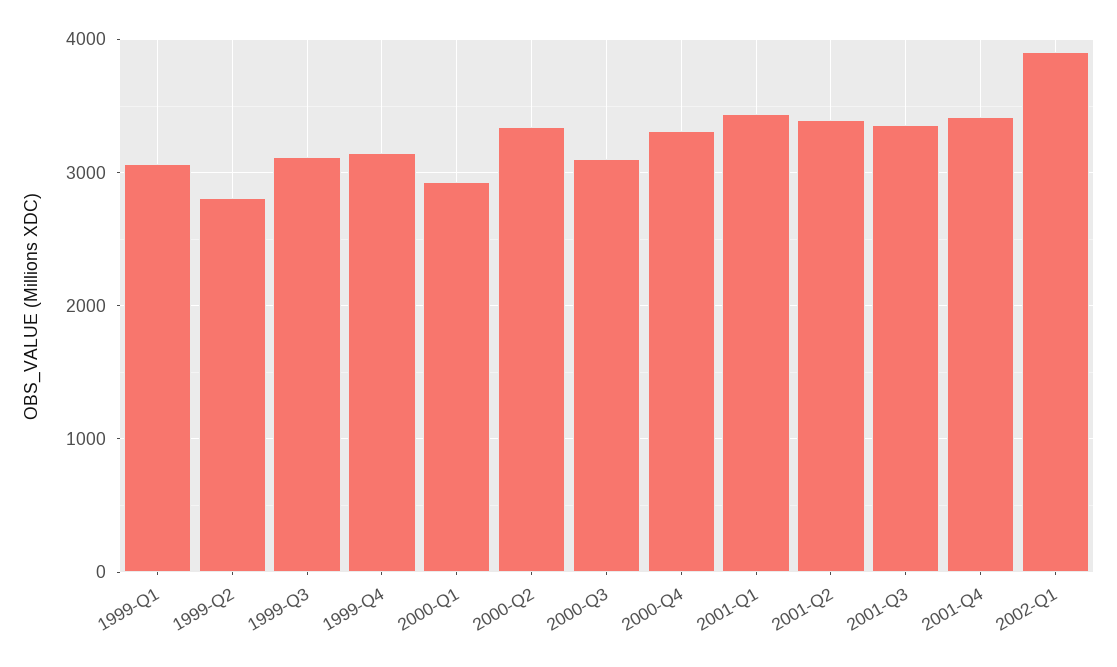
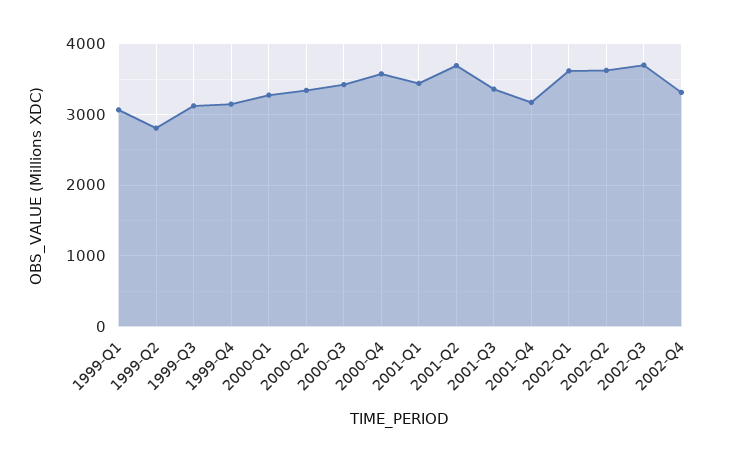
2000-Q1: 2900 -> 3300
2000-Q3: 3100 -> 3400
2000-Q4: 3300 -> 3600
2001-Q2: 3400 -> 3700
2001-Q4: 3400 -> 3200
2002-Q1: 3900 -> 3600
2002-Q2: none -> 3600
2002-Q3: none -> 3700
2002-Q4: none -> 3300

